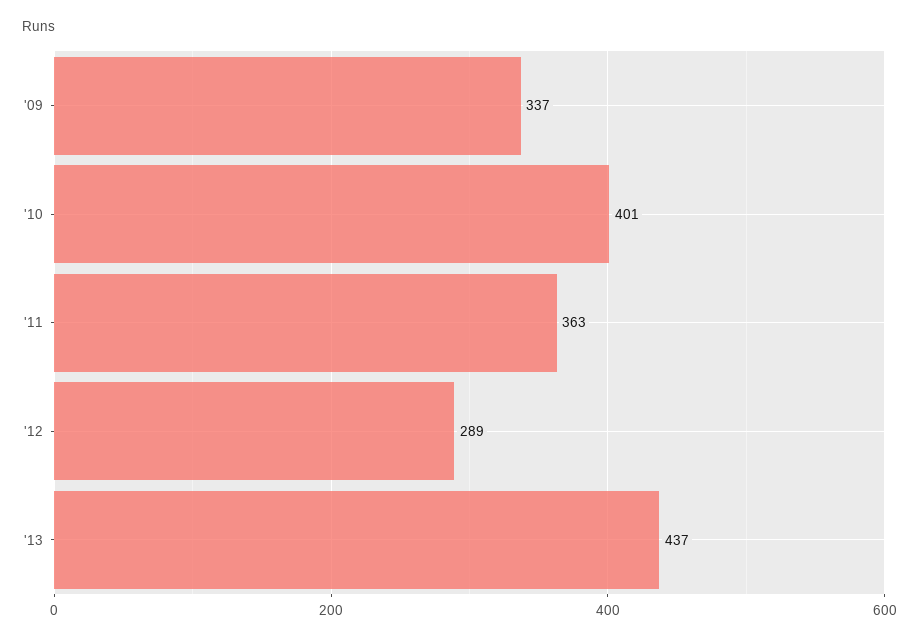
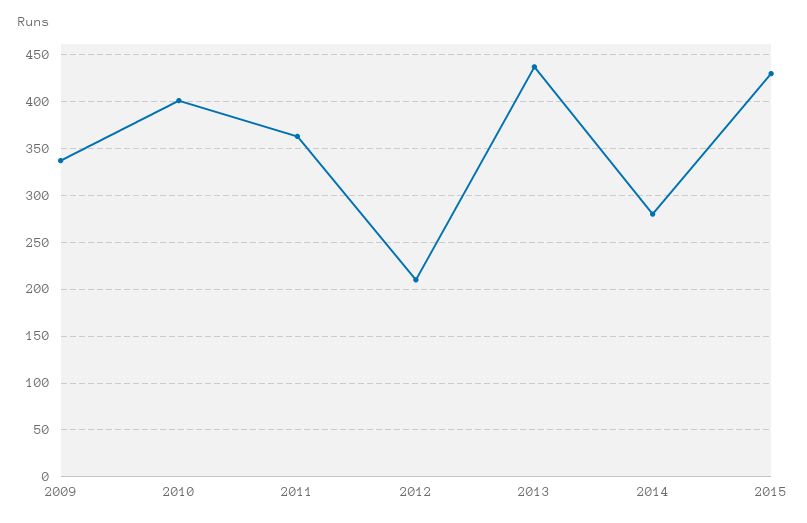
'12: 289 -> 210
2014: none -> 280
2015: none -> 430

